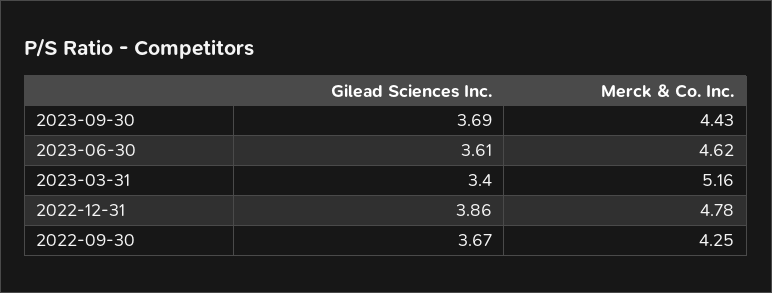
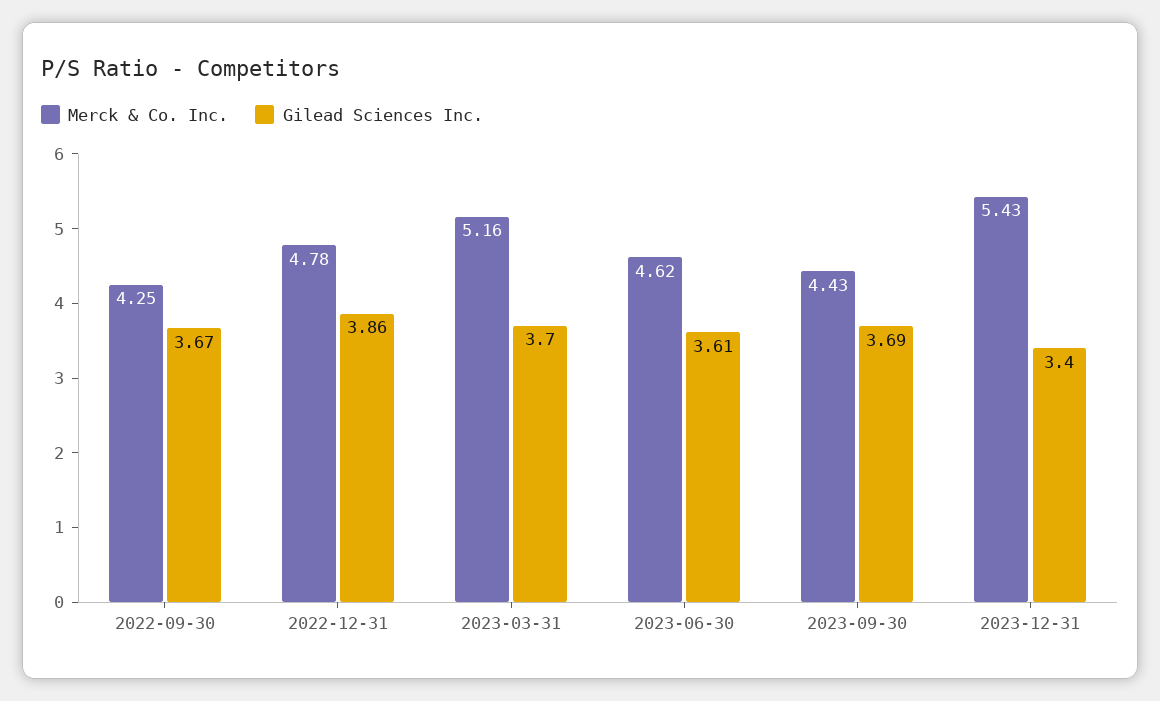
Gilead Sciences Inc., 2023-03-31: 3.4 -> 3.7
Merck & Co. Inc., 2023-12-31: none -> 5.43
Gilead Sciences Inc., 2023-12-31: none -> 3.4

